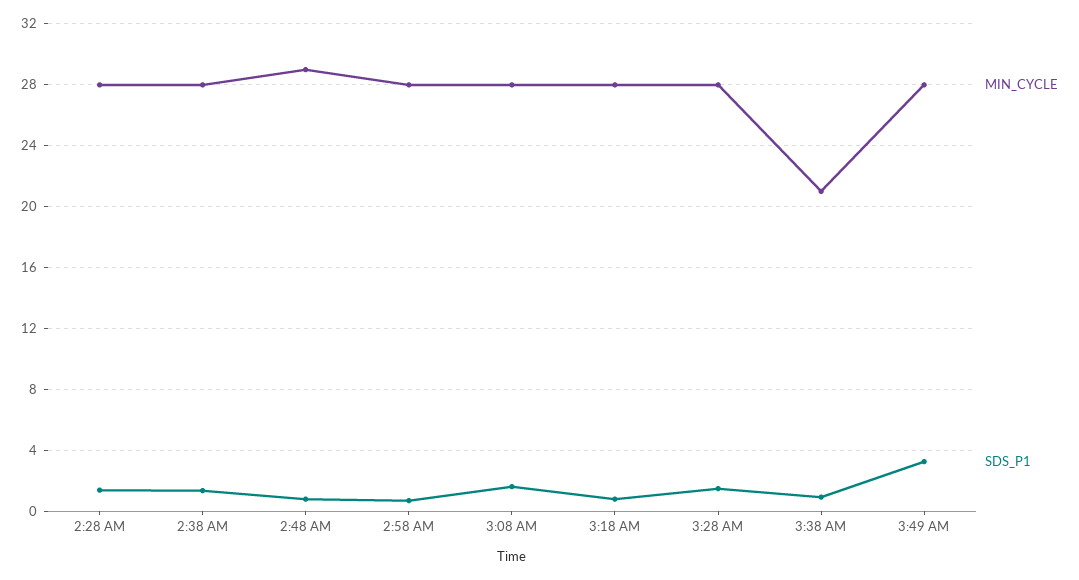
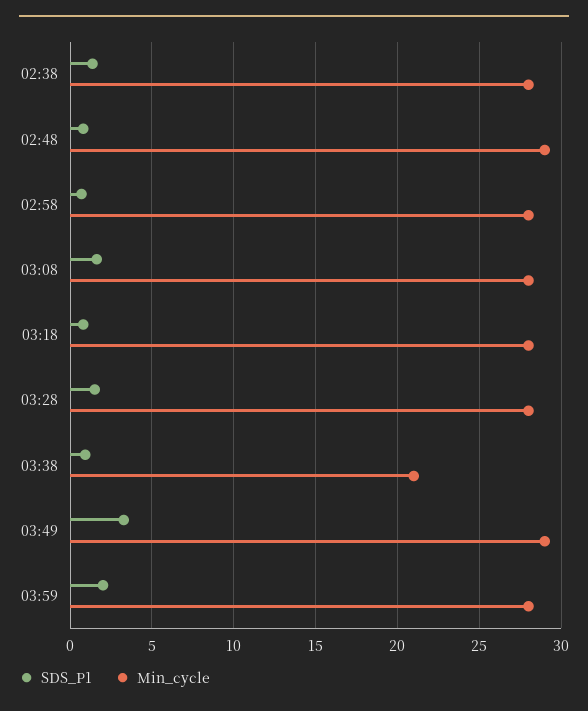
MIN_CYCLE, 2:28 AM: 28 -> none
SDS_P1, 2:28 AM: 1.5 -> none
MIN_CYCLE, 3:49 AM: 28 -> 29
SDS_P1, 03:59: none -> 2
MIN_CYCLE, 03:59: none -> 28

